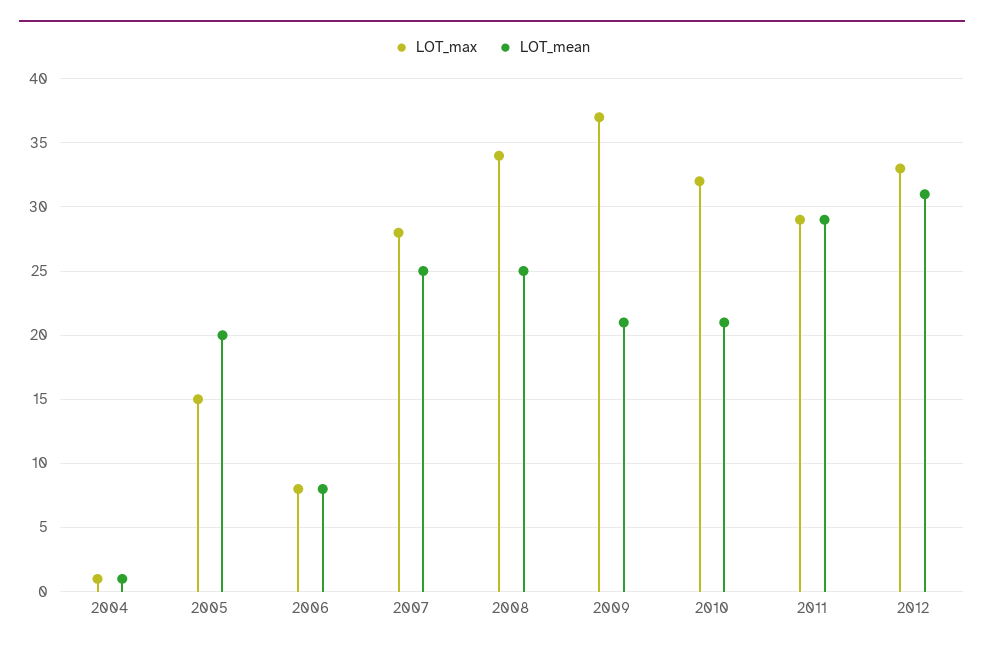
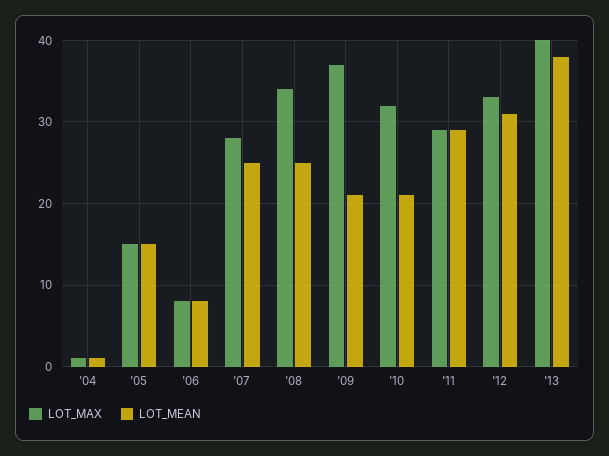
LOT_mean, 2005: 20 -> 15
LOT_max, '13: none -> 40
LOT_mean, '13: none -> 38

